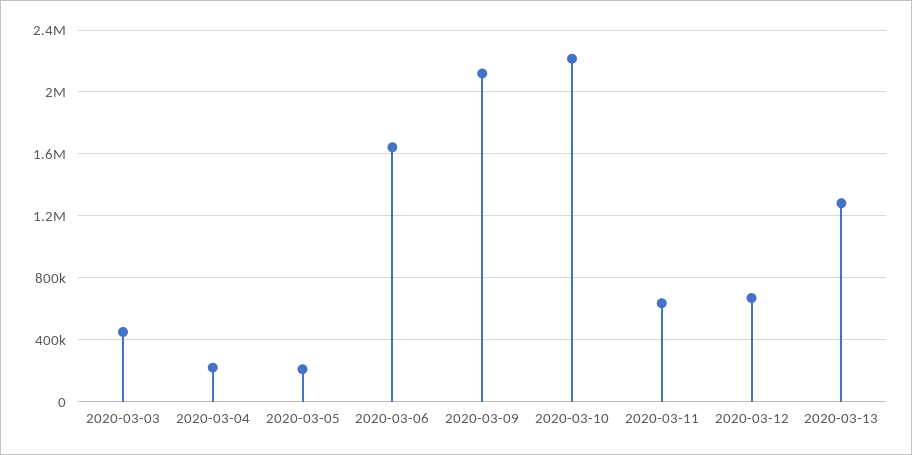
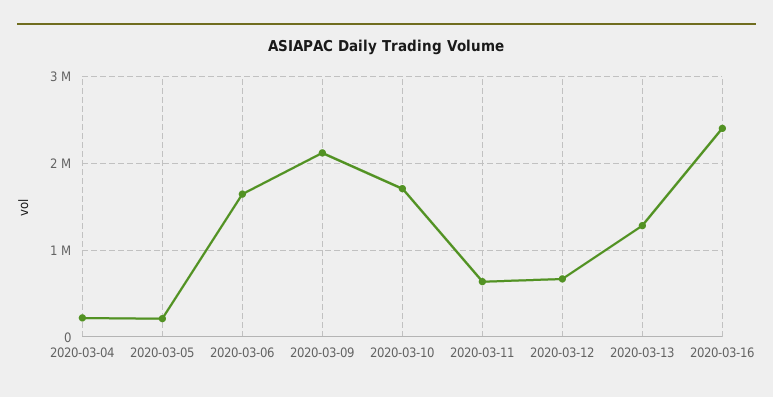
2020-03-03: 450000 -> none
2020-03-10: 2200000 -> 1700000
2020-03-16: none -> 2400000

